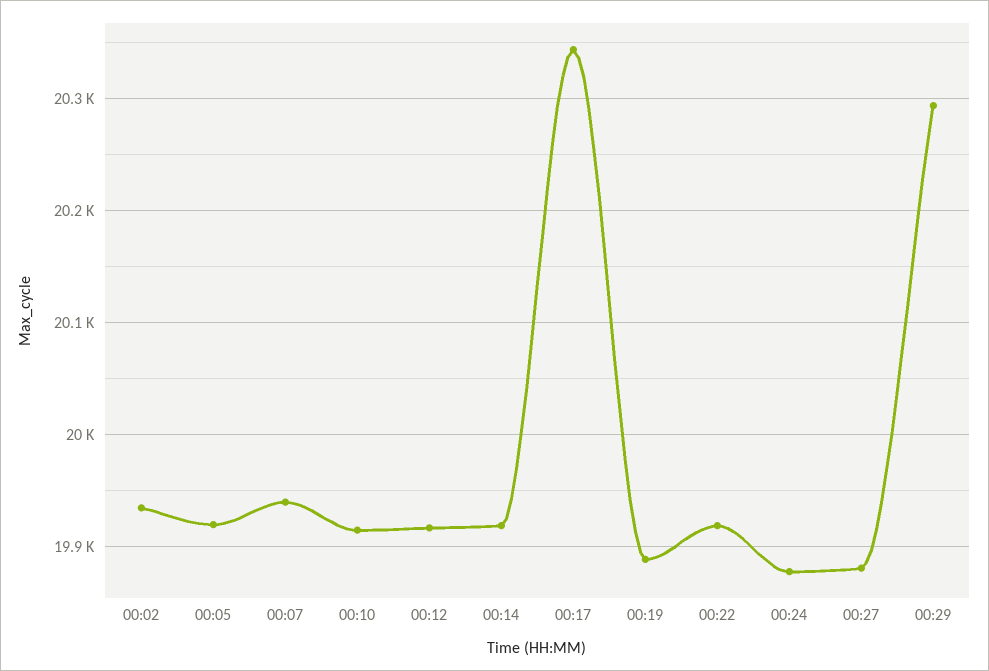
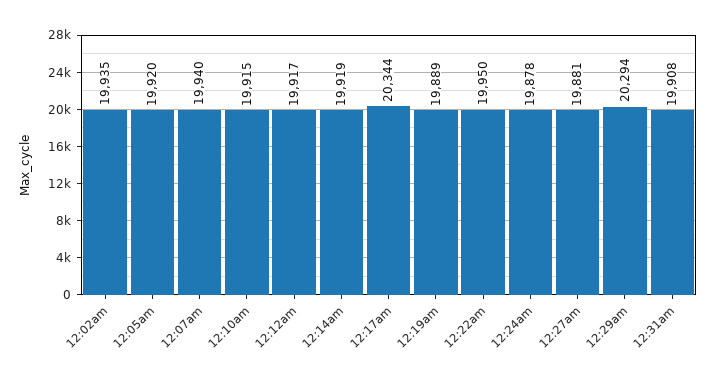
00:22: 19920 -> 19950
12:31am: none -> 19908

